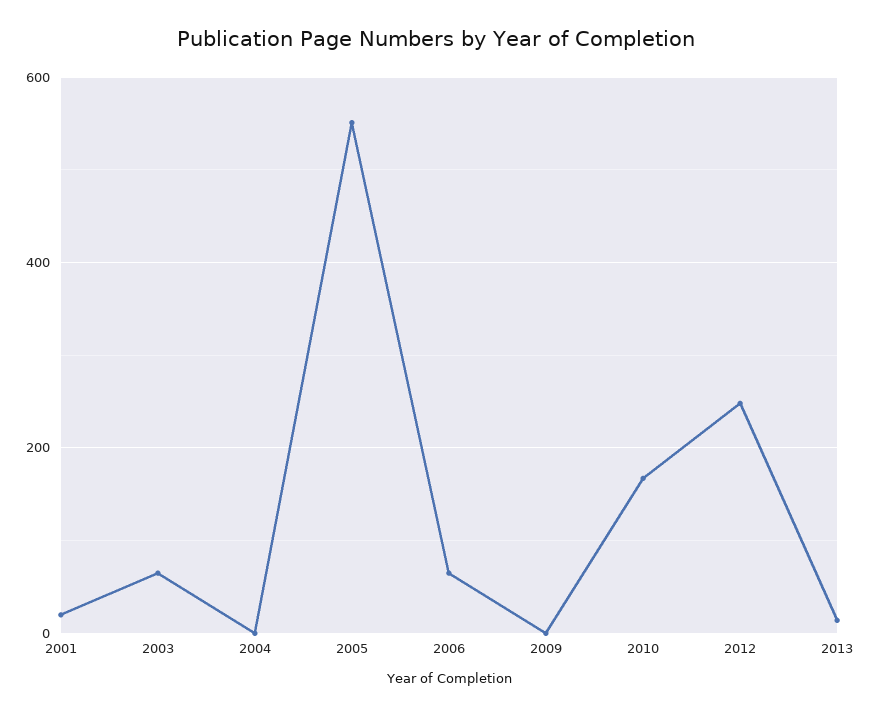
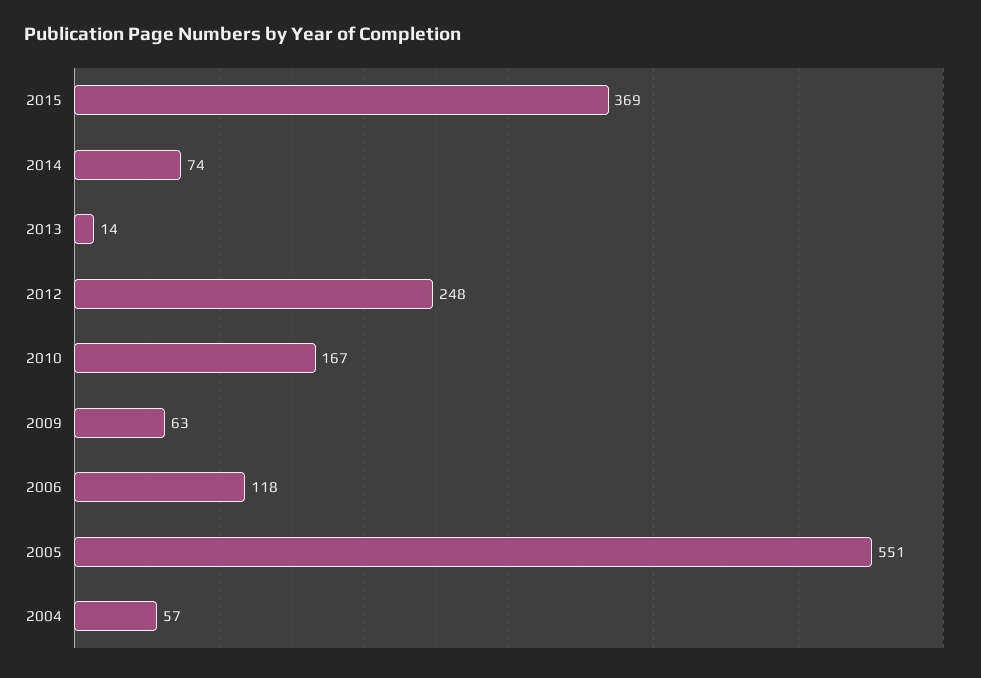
2001: 20 -> none
2003: 60 -> none
2004: 0 -> 57
2006: 60 -> 118
2009: 0 -> 63
2015: none -> 369
2014: none -> 74

